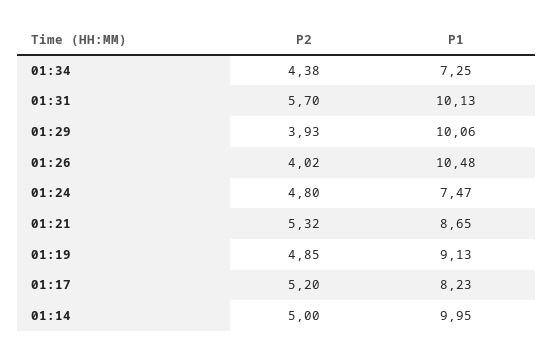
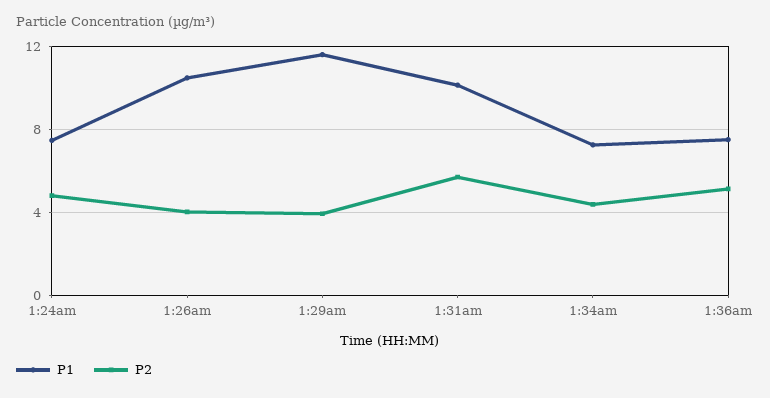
P1, 01:29: 10.06 -> 11.5
P2, 01:21: 5.32 -> none
P1, 01:21: 8.65 -> none
P2, 01:19: 4.85 -> none
P1, 01:19: 9.13 -> none
P2, 01:17: 5.2 -> none
P1, 01:17: 8.23 -> none
P2, 01:14: 5 -> none
P1, 01:14: 9.95 -> none
P1, 1:36am: none -> 7.5
P2, 1:36am: none -> 5

